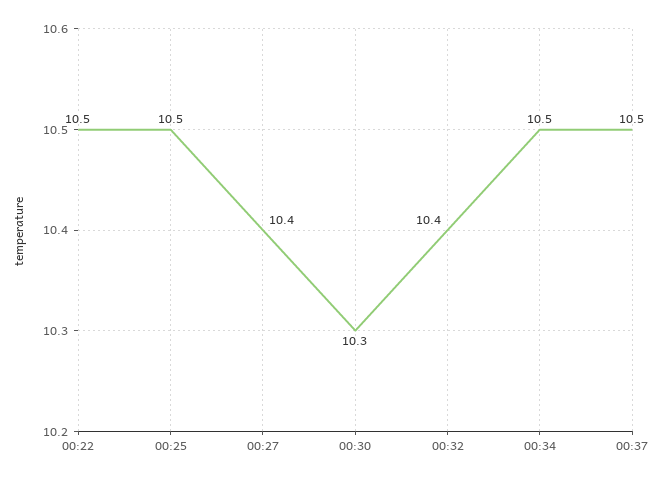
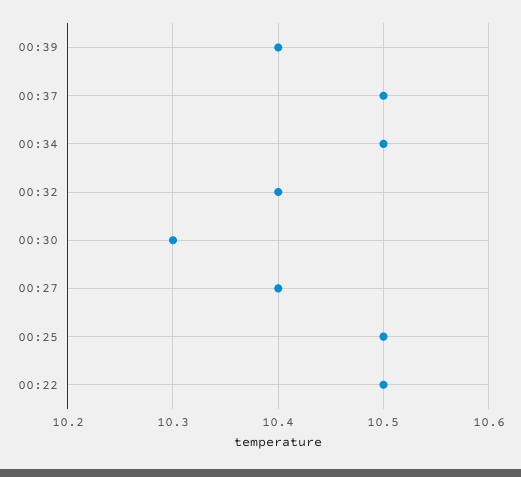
00:39: none -> 10.4

